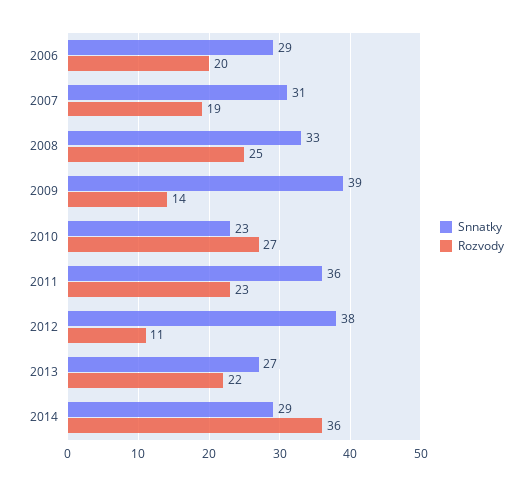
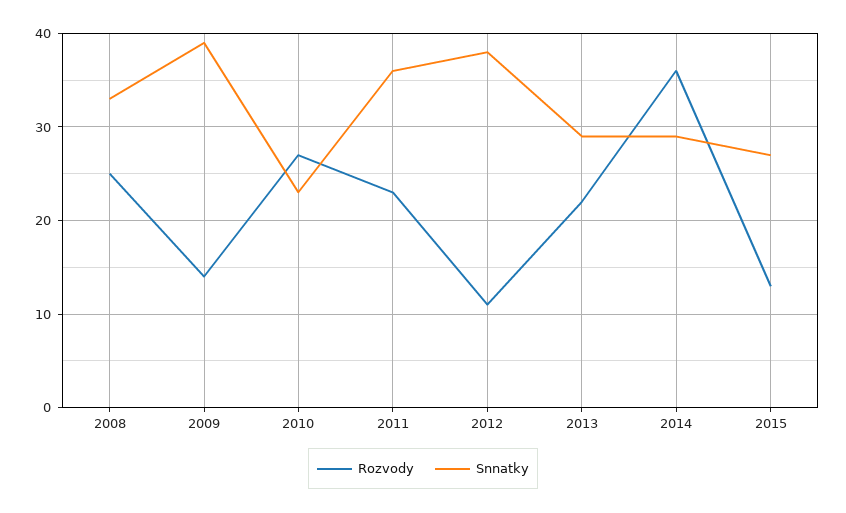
Snnatky, 2006: 29 -> none
Rozvody, 2006: 20 -> none
Snnatky, 2007: 31 -> none
Rozvody, 2007: 19 -> none
Snnatky, 2013: 27 -> 29
Rozvody, 2015: none -> 13
Snnatky, 2015: none -> 27

